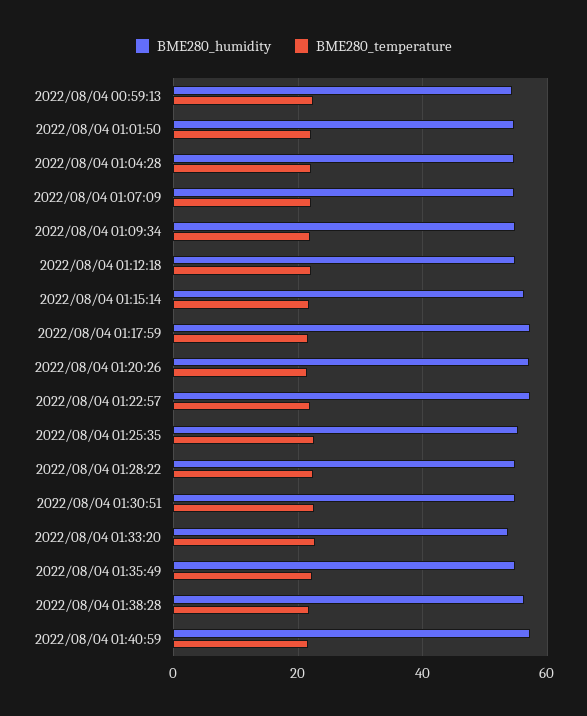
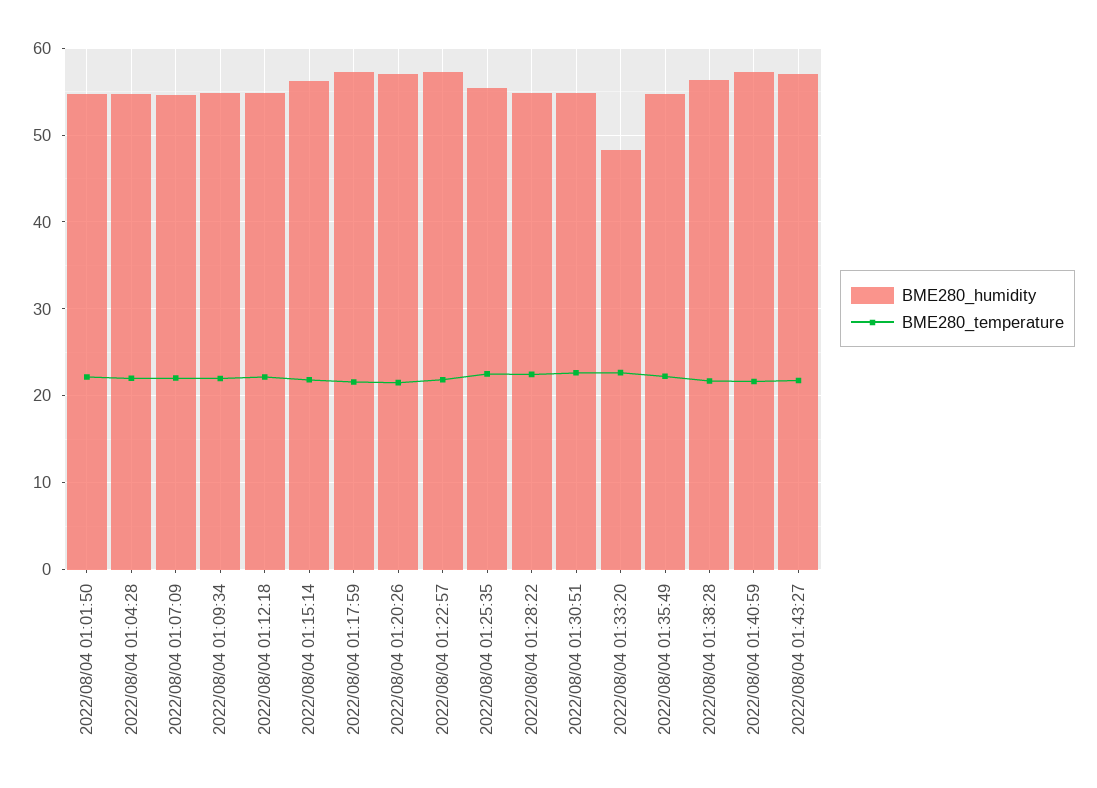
BME280_humidity, 2022/08/04 00:59:13: 54 -> none
BME280_temperature, 2022/08/04 00:59:13: 22 -> none
BME280_humidity, 2022/08/04 01:33:20: 54 -> 48
BME280_humidity, 2022/08/04 01:43:27: none -> 57
BME280_temperature, 2022/08/04 01:43:27: none -> 22

